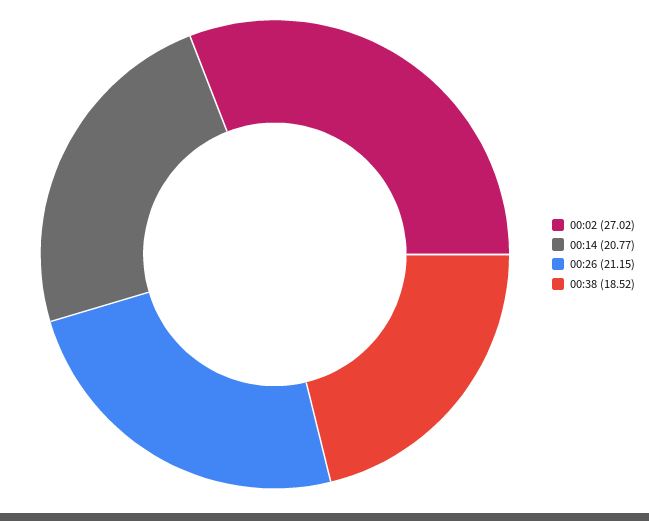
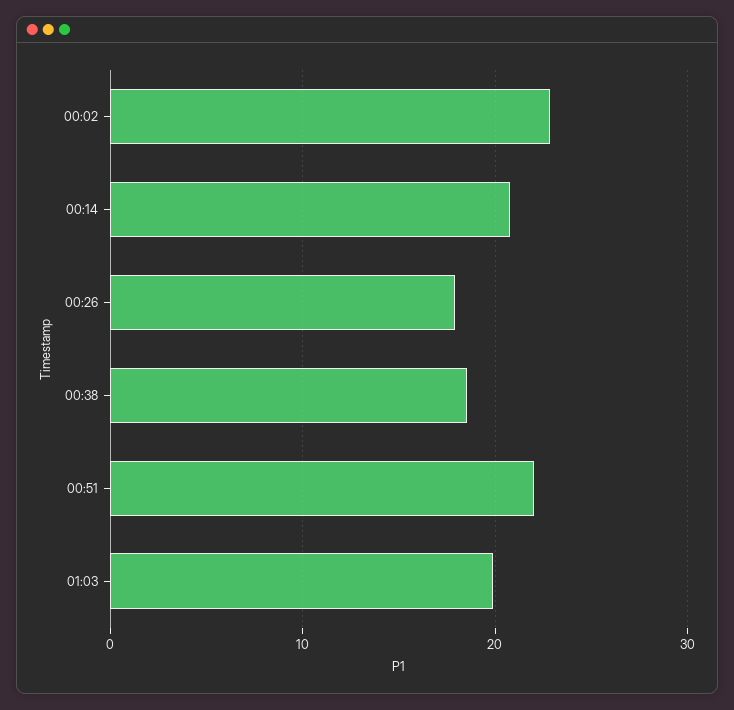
00:02: 27.02 -> 23
00:26: 21.15 -> 18
00:51: none -> 22
01:03: none -> 20

